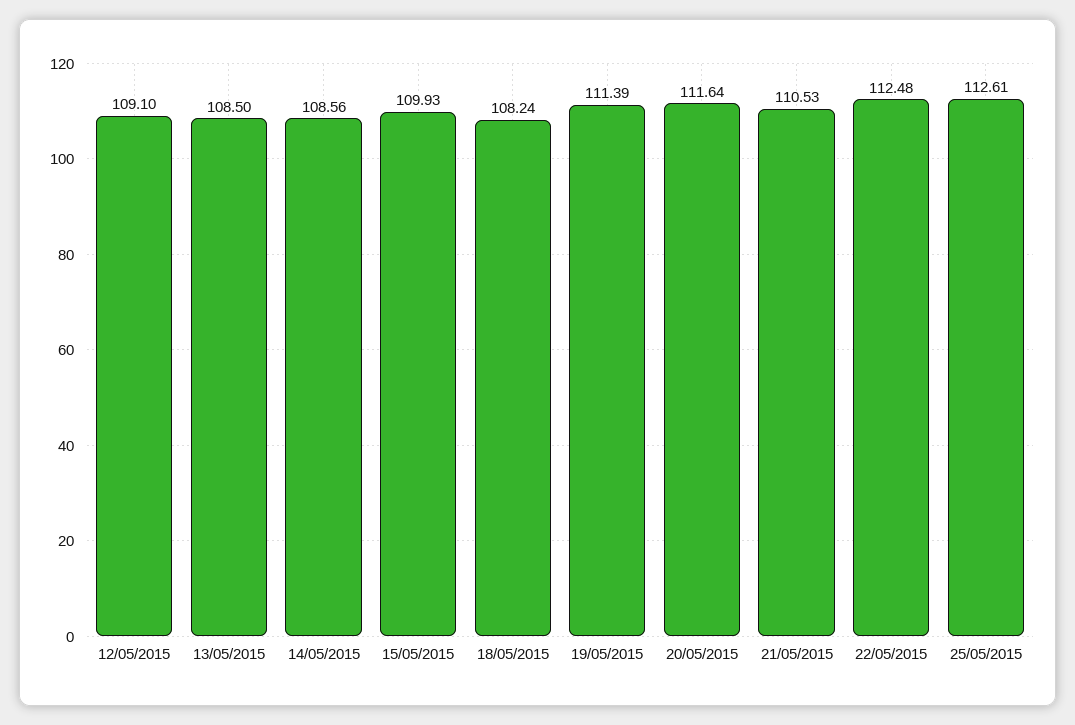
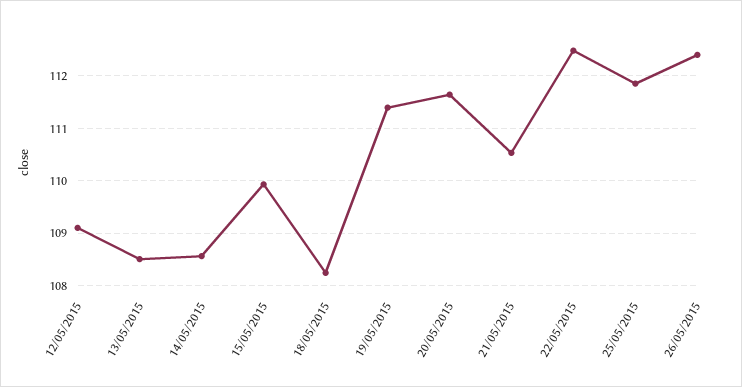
25/05/2015: 112.61 -> 111.8
26/05/2015: none -> 112.4

